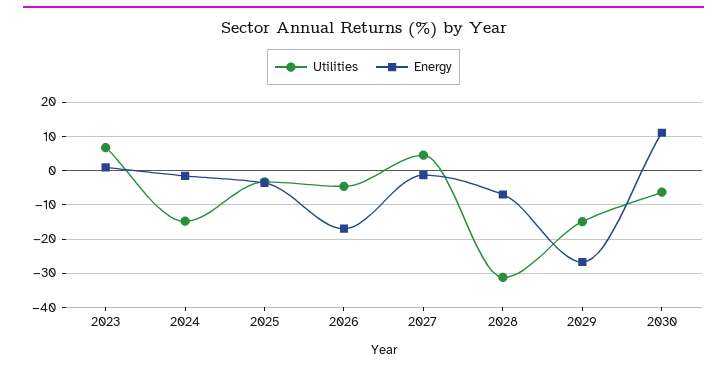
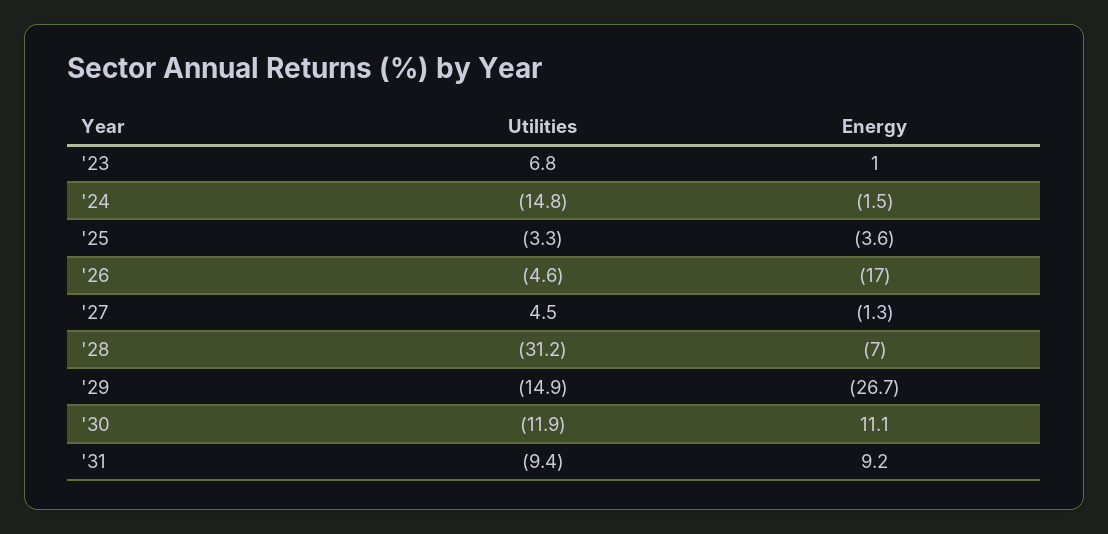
Utilities, 2030: -6 -> -11.9
Utilities, '31: none -> -9.4
Energy, '31: none -> 9.2

